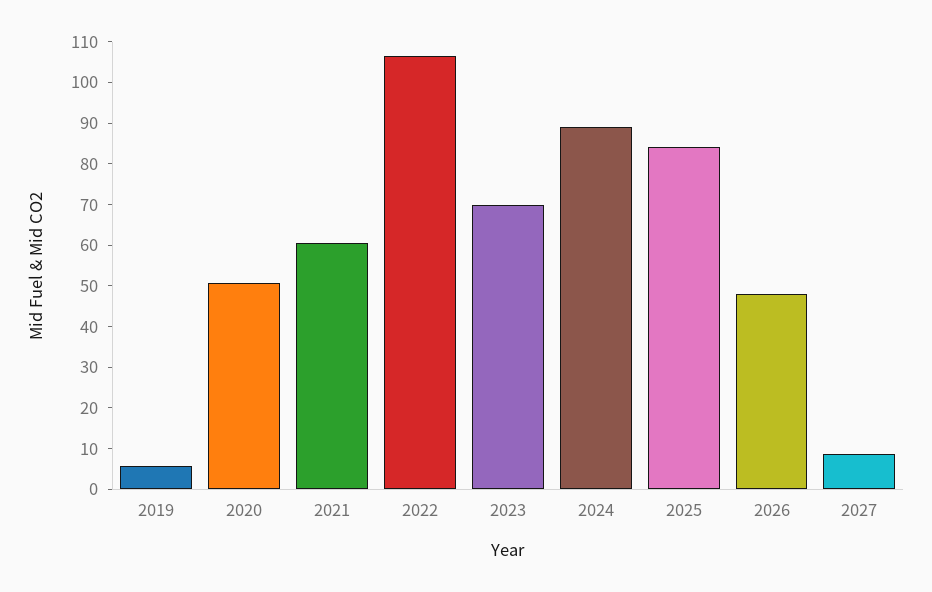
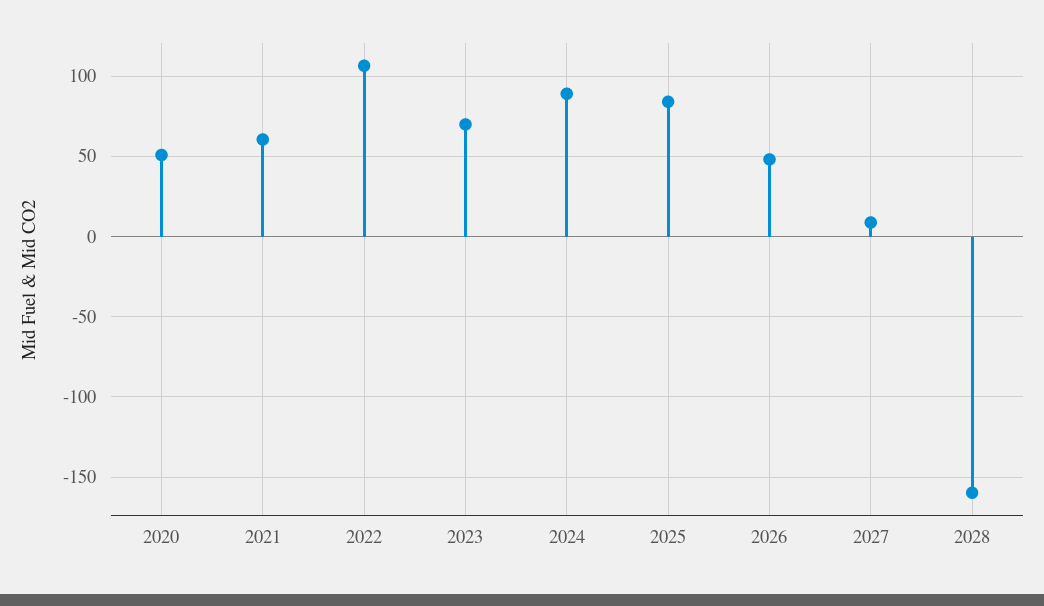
2019: 6 -> none
2028: none -> -160

